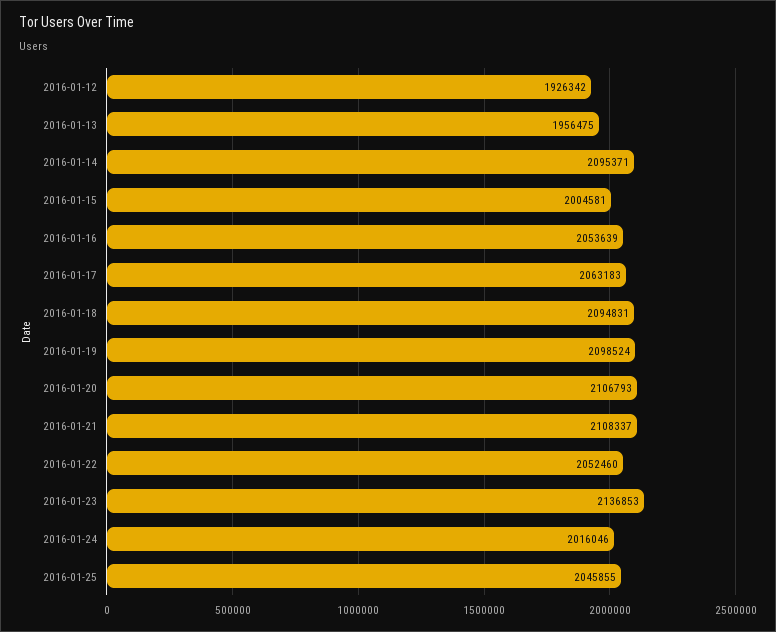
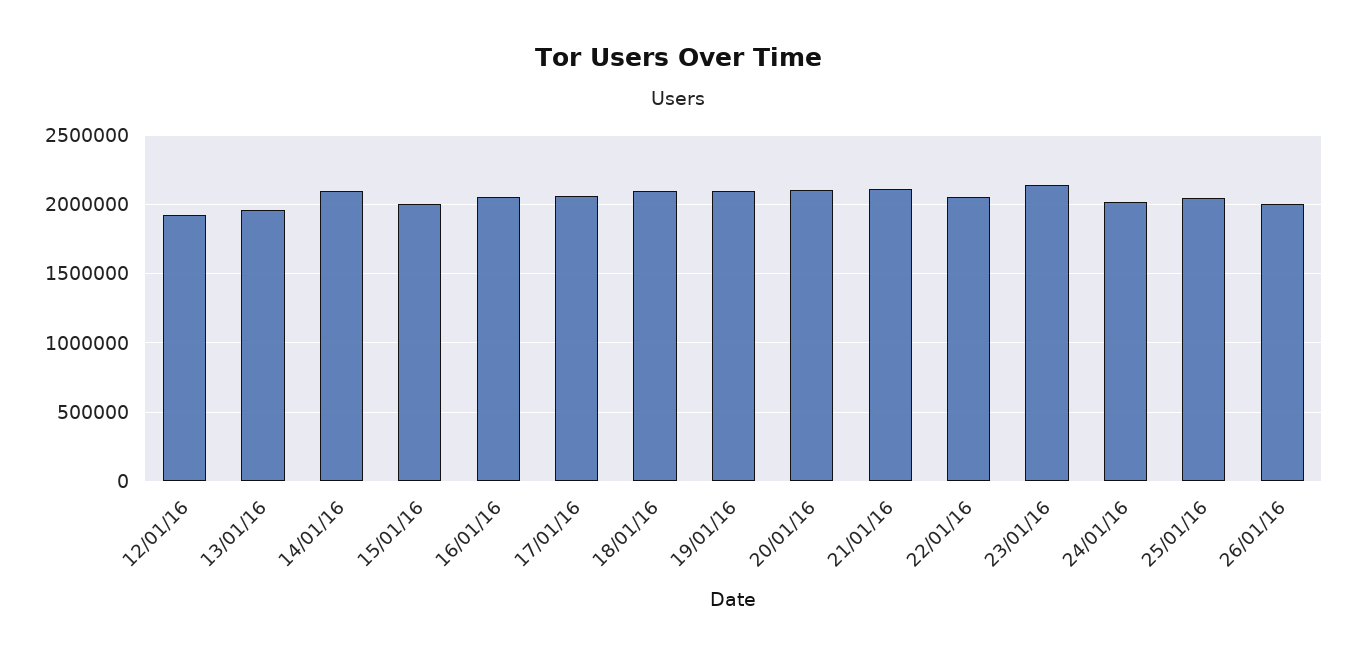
26/01/16: none -> 2000000

